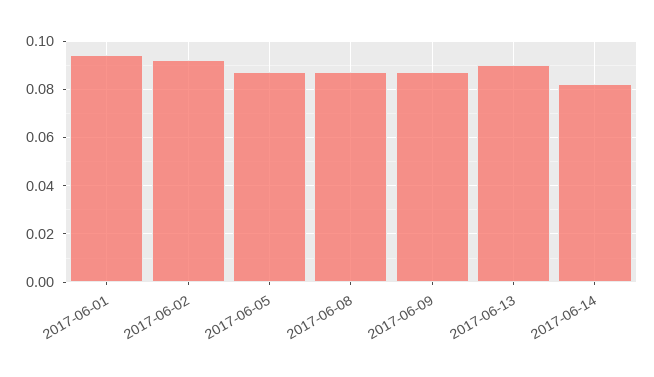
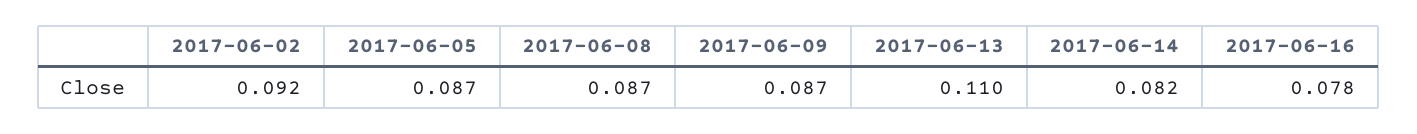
2017-06-01: 0.095 -> none
2017-06-13: 0.09 -> 0.11
2017-06-16: none -> 0.078

